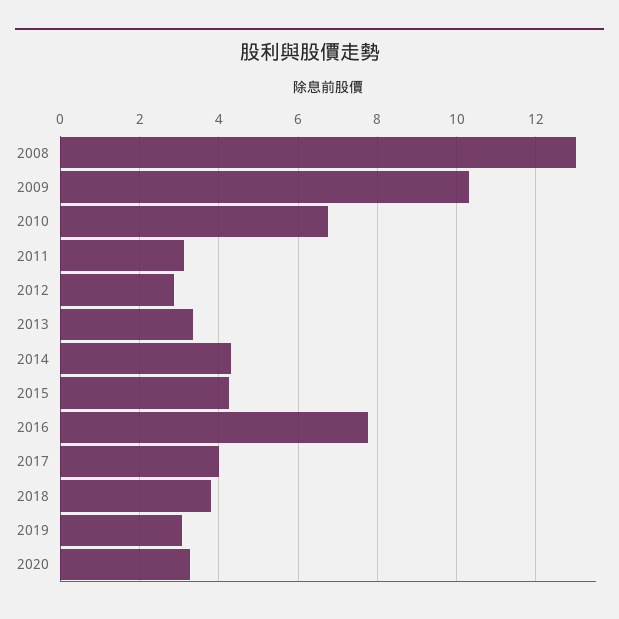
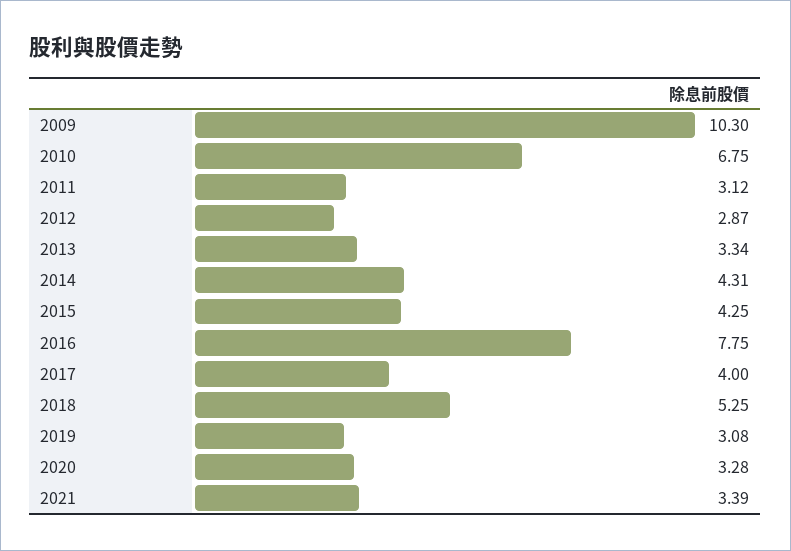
2008: 13 -> none
2018: 3.8 -> 5.25
2021: none -> 3.39

